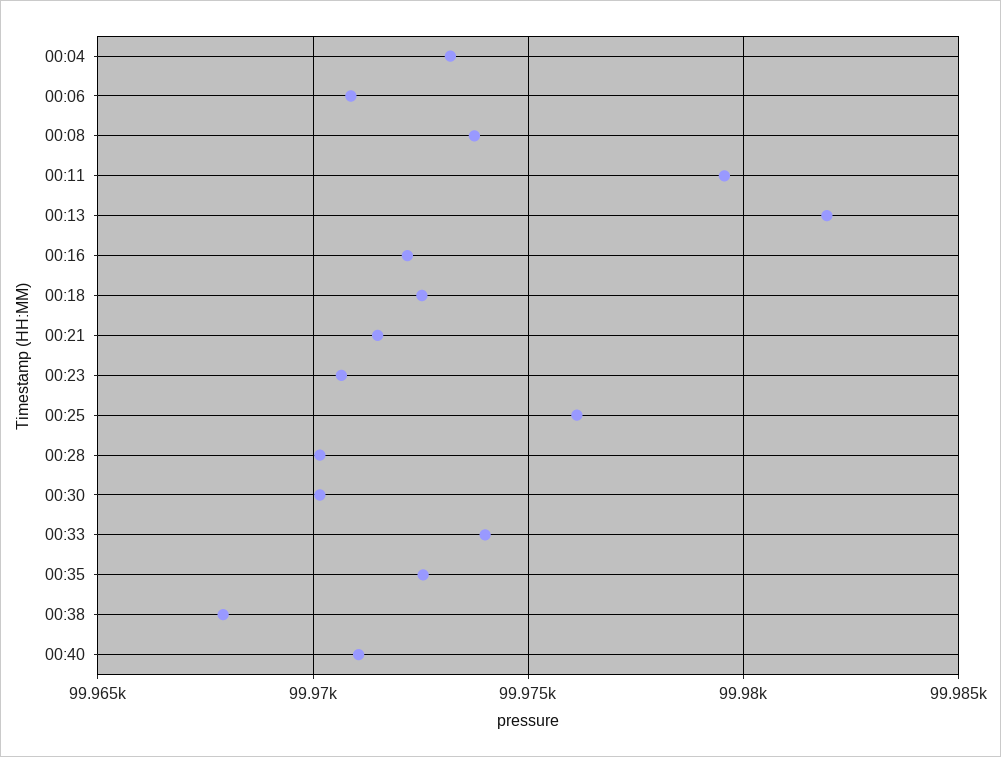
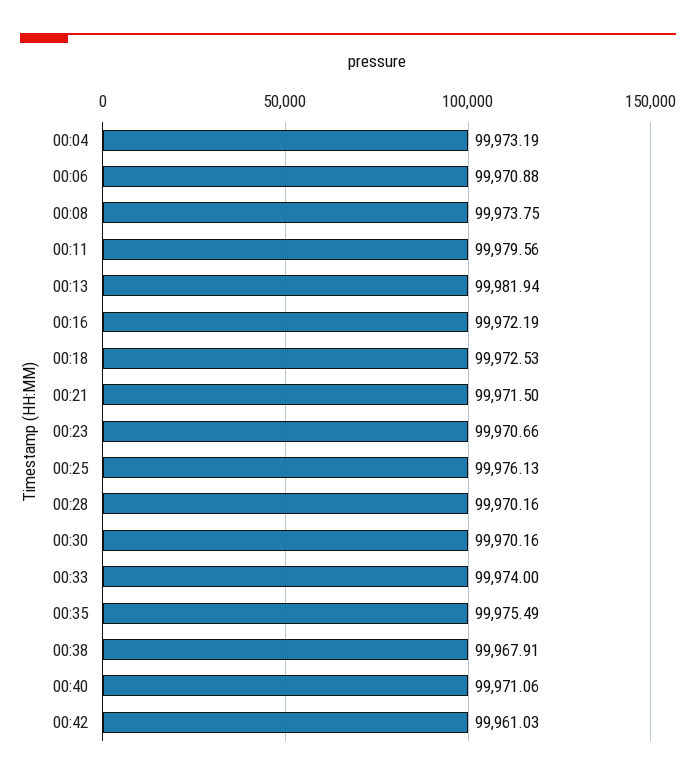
00:35: 99972.5 -> 99975.49
00:42: none -> 99961.03

